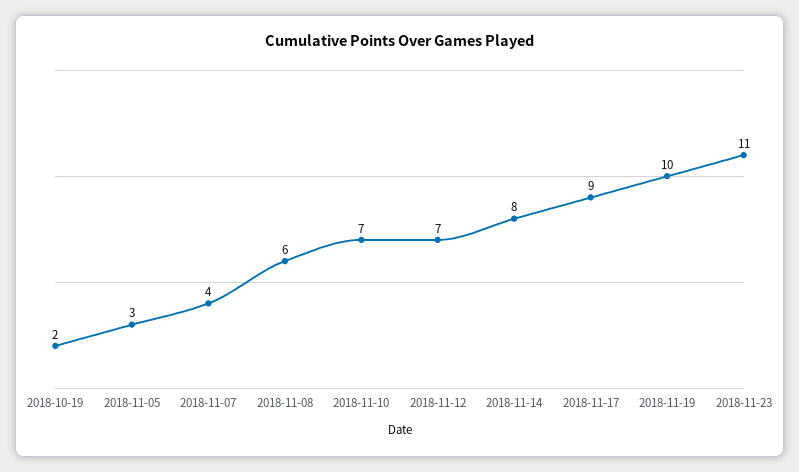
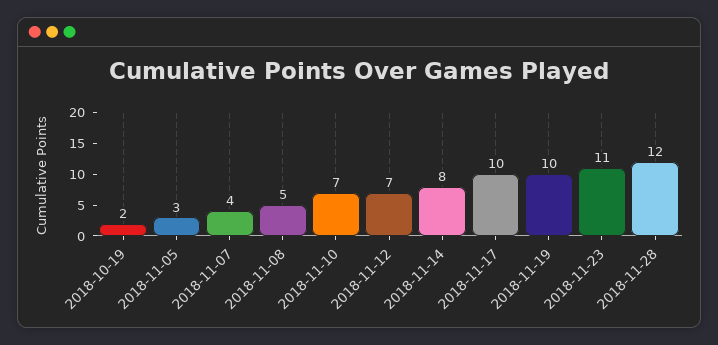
2018-11-08: 6 -> 5
2018-11-17: 9 -> 10
2018-11-28: none -> 12

